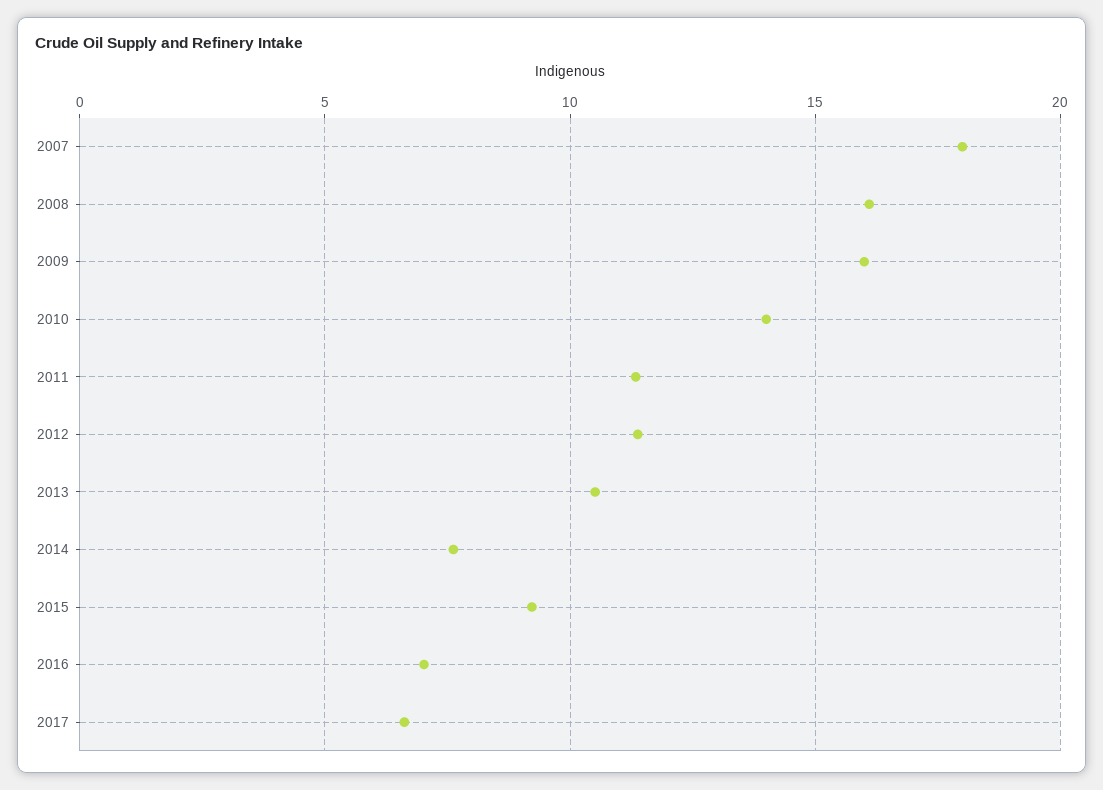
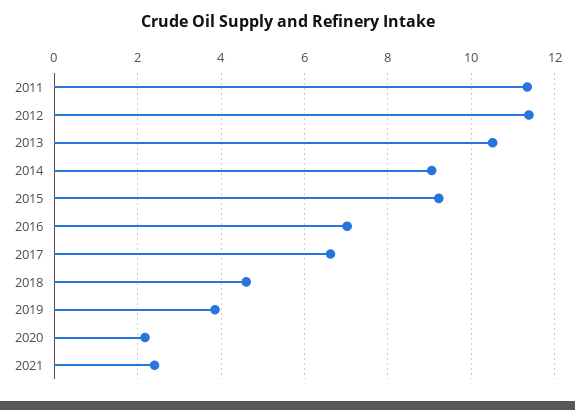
2007: 18 -> none
2008: 16 -> none
2009: 16 -> none
2010: 14 -> none
2014: 7.5 -> 9
2018: none -> 4.6
2019: none -> 3.8
2020: none -> 2.2
2021: none -> 2.4

